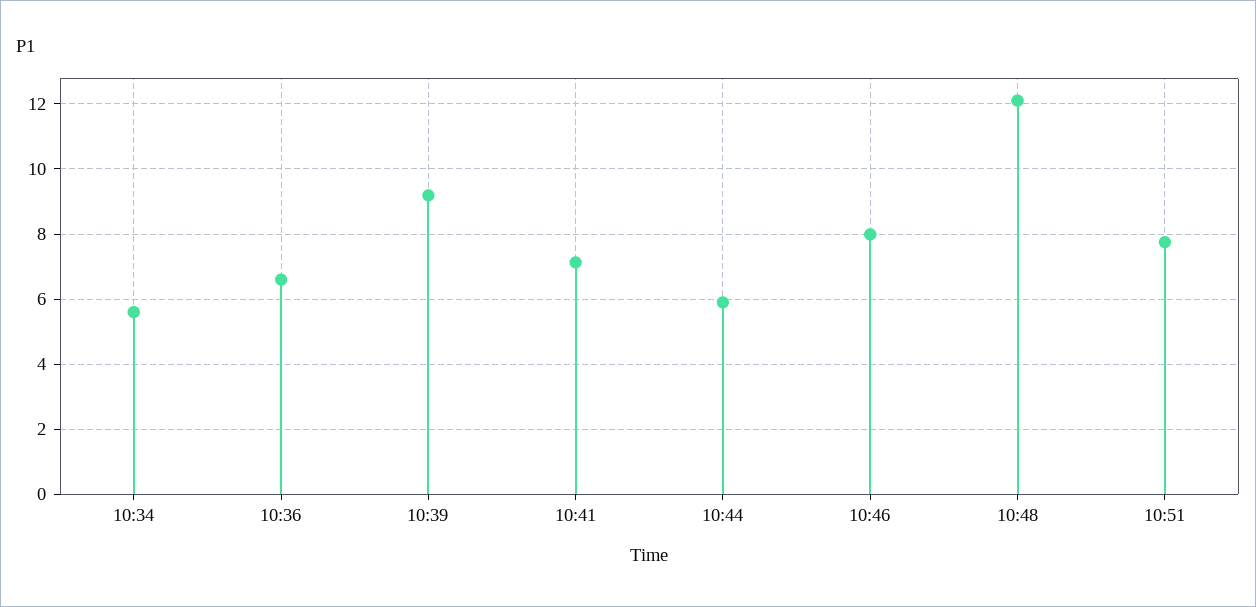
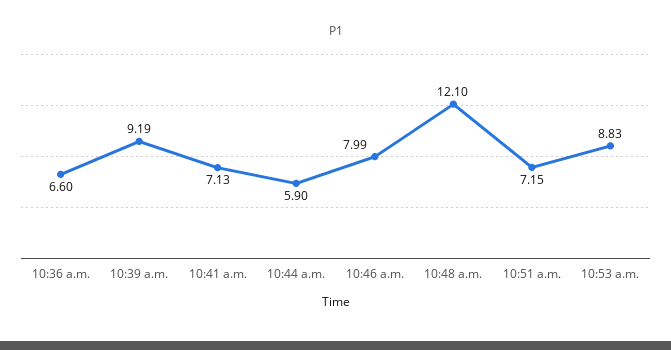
10:34: 5.6 -> none
10:51: 7.8 -> 7.15
10:53 a.m.: none -> 8.83

